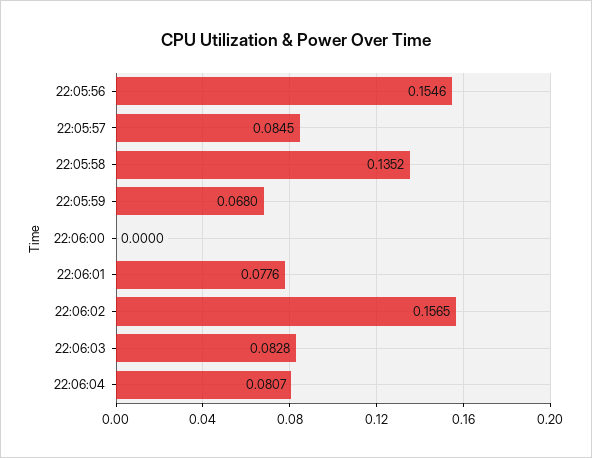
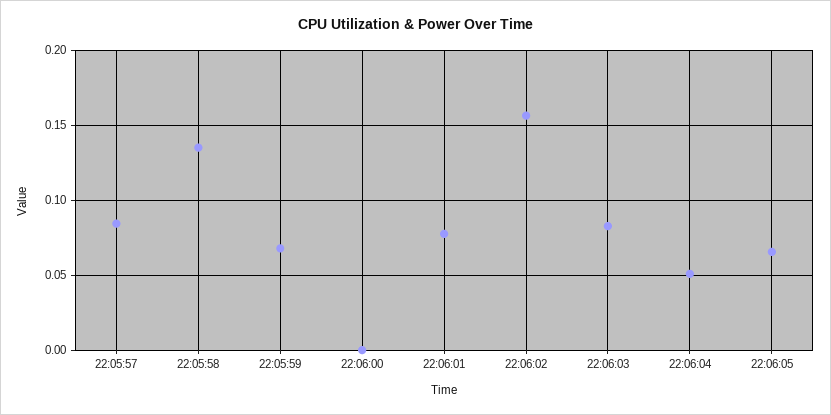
22:05:56: 0.1546 -> none
22:06:04: 0.0807 -> 0.05
22:06:05: none -> 0.065

